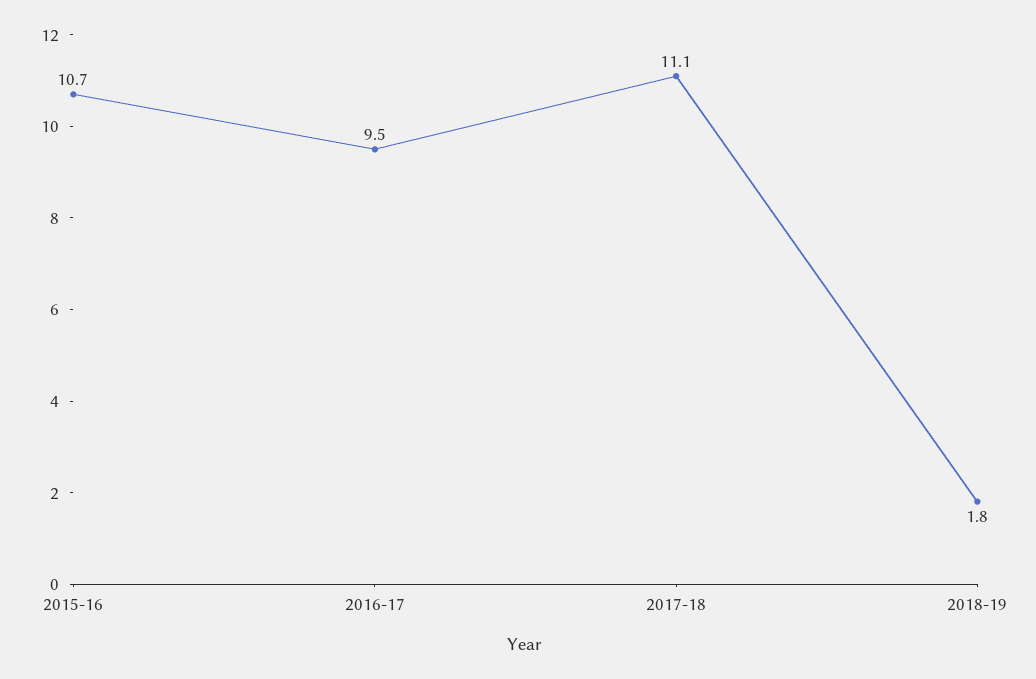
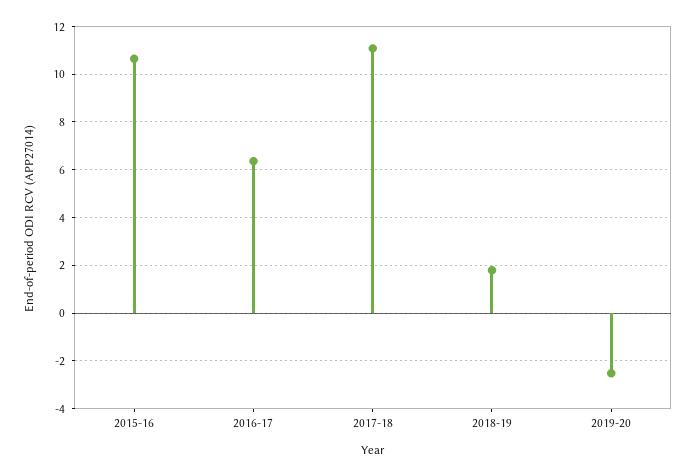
2016-17: 9.5 -> 6.5
2019-20: none -> -2.5

